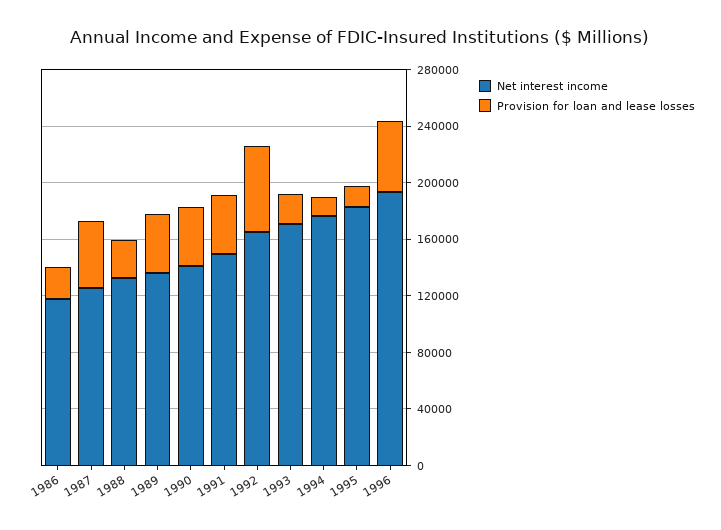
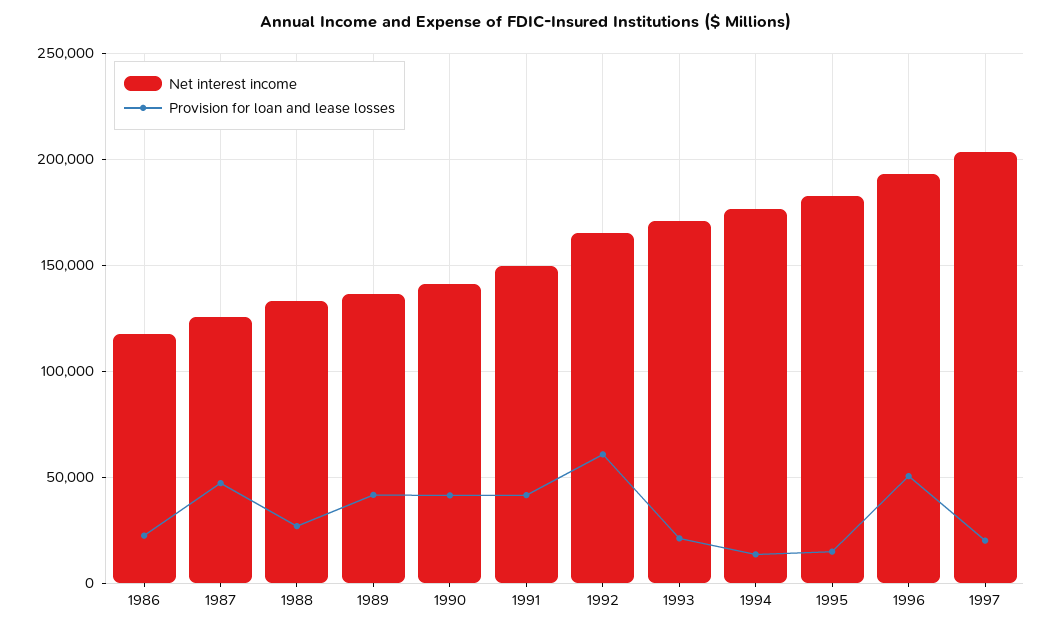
Net interest income, 1997: none -> 205000
Provision for loan and lease losses, 1997: none -> 20000

